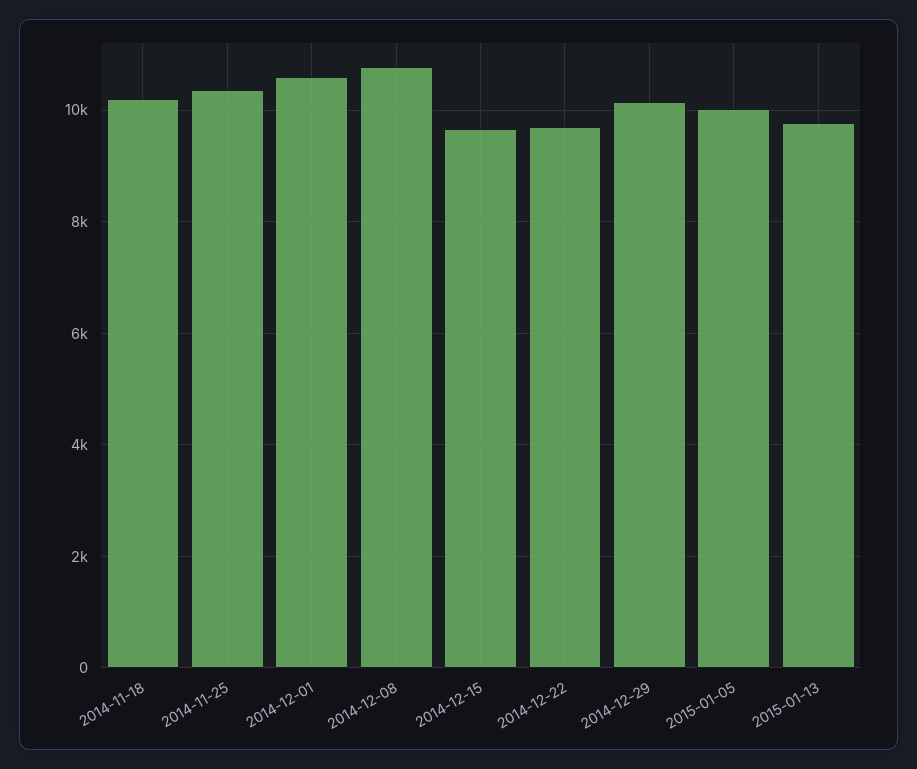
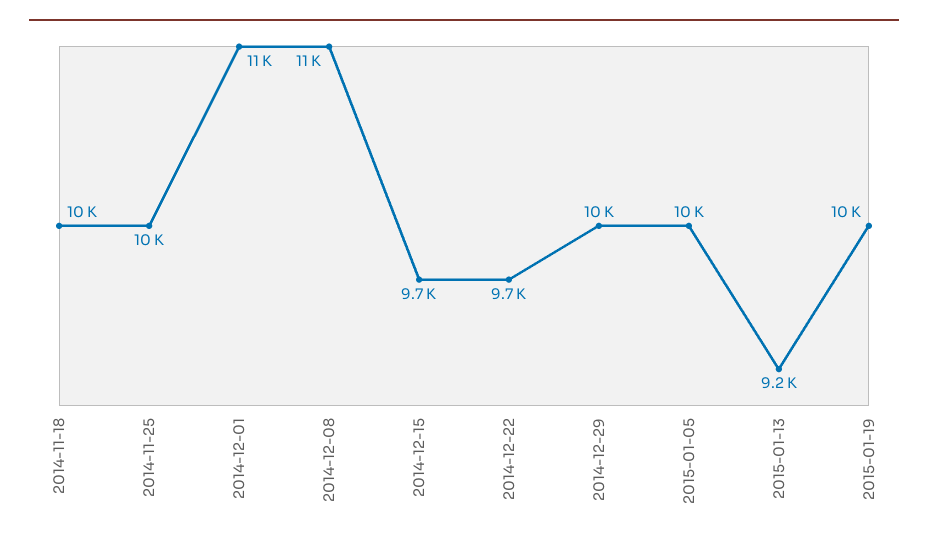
2015-01-13: 9800 -> 9200
2015-01-19: none -> 10000

